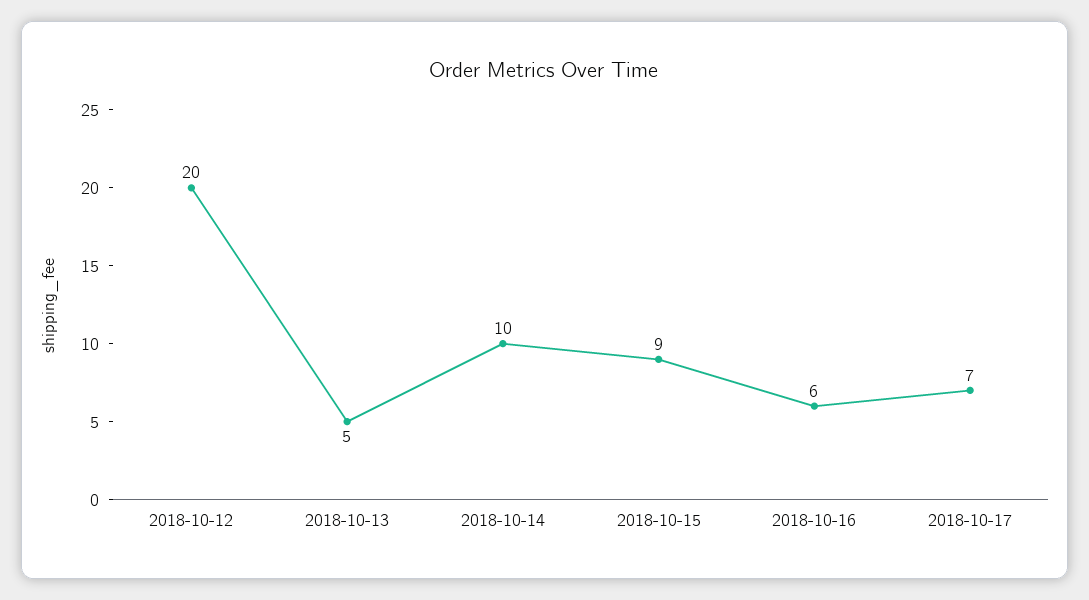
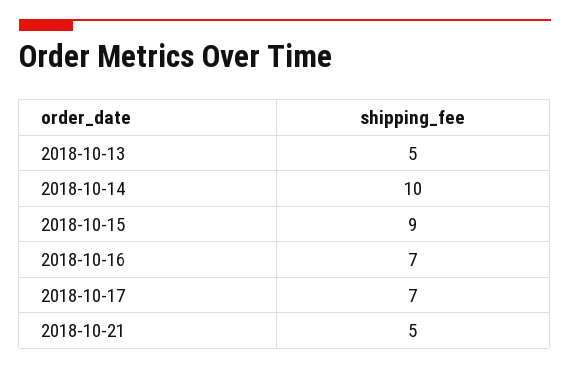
2018-10-12: 20 -> none
2018-10-16: 6 -> 7
2018-10-21: none -> 5

